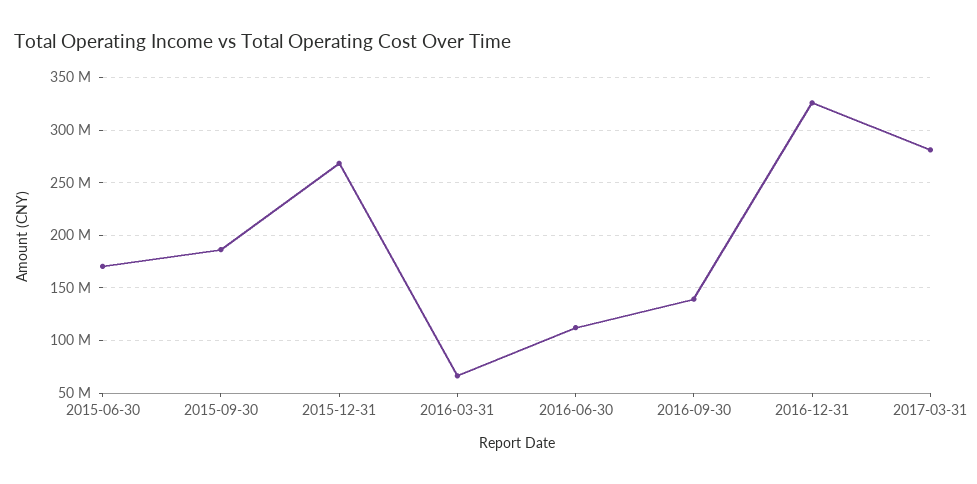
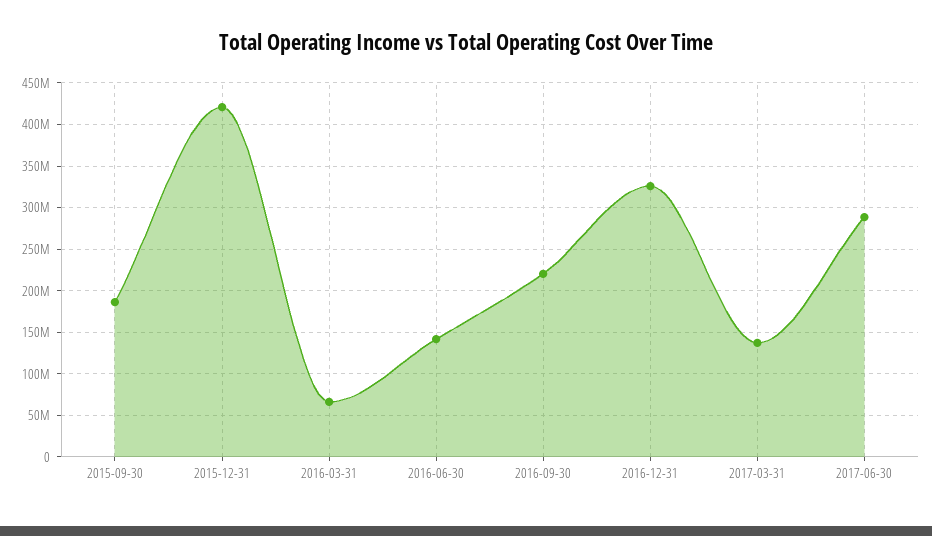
2015-06-30: 170000000 -> none
2015-12-31: 270000000 -> 420000000
2016-06-30: 110000000 -> 140000000
2016-09-30: 140000000 -> 220000000
2017-03-31: 280000000 -> 140000000
2017-06-30: none -> 290000000

